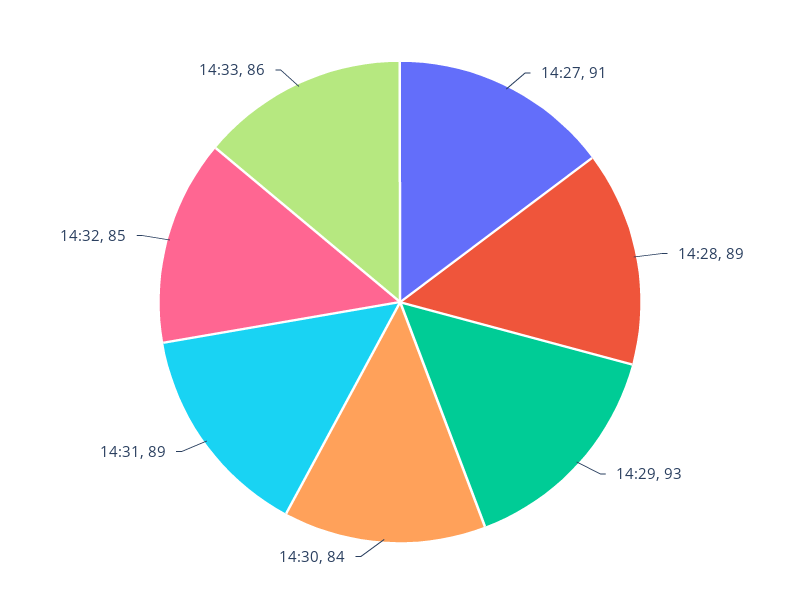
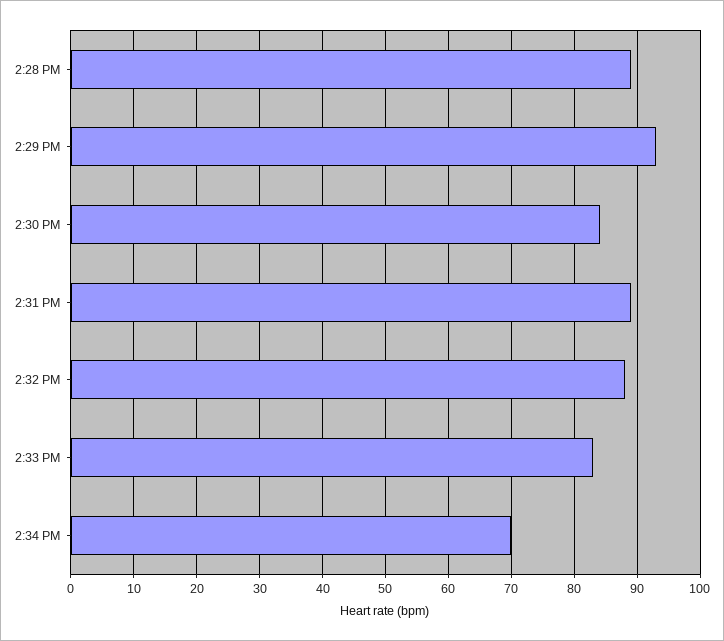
14:27: 91 -> none
14:32: 85 -> 88
14:33: 86 -> 83
2:34 PM: none -> 70

